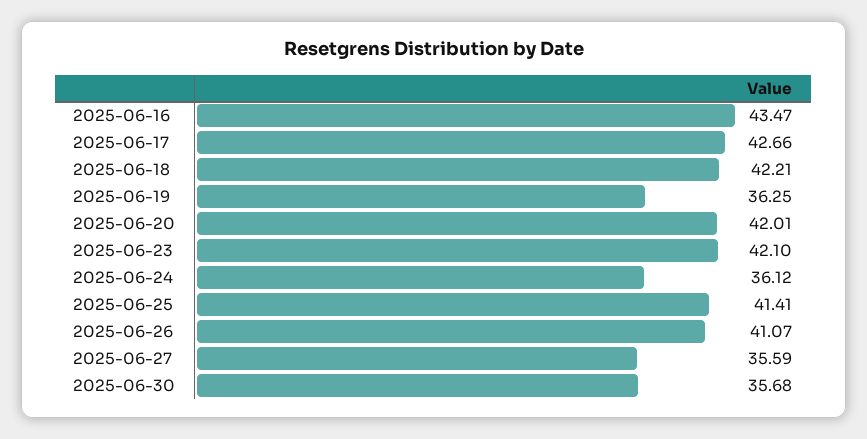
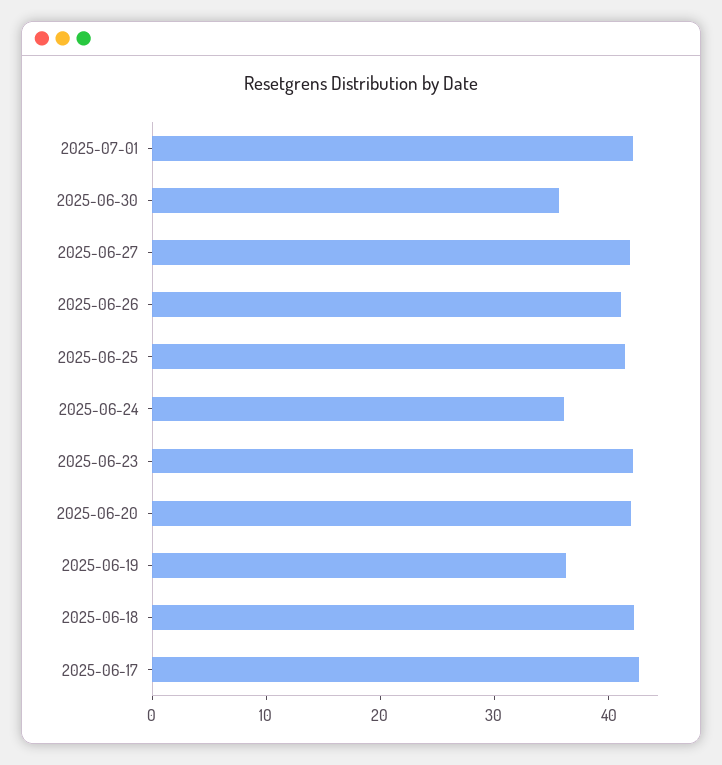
2025-06-16: 43.47 -> none
2025-06-27: 35.59 -> 42
2025-07-01: none -> 42

